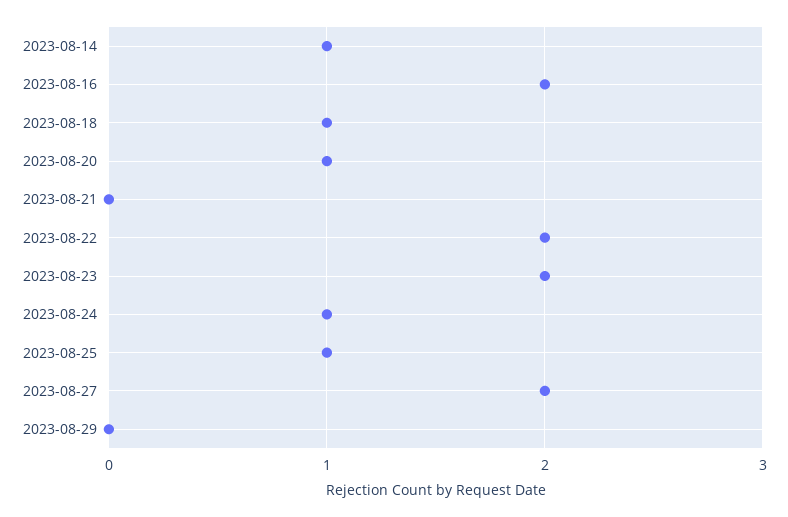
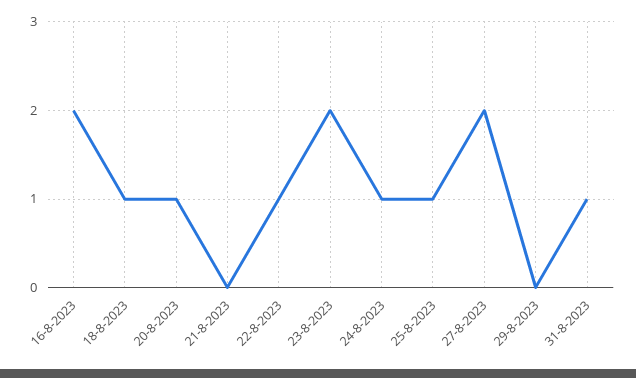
2023-08-14: 1 -> none
2023-08-22: 2 -> 1
31-8-2023: none -> 1

